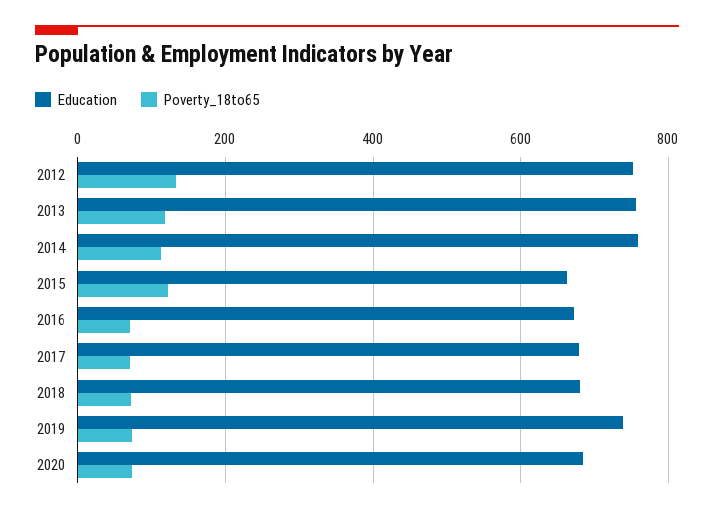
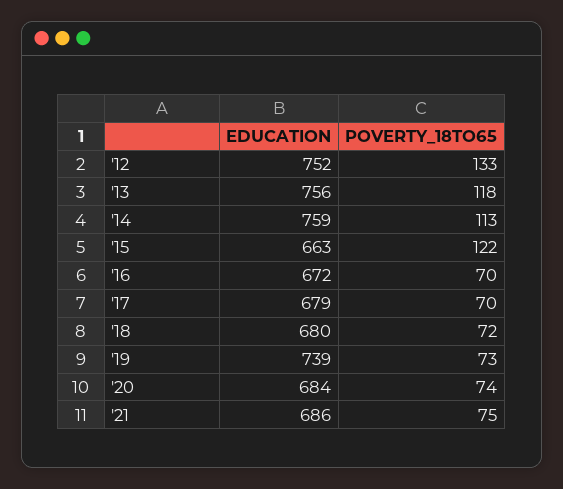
Education, '21: none -> 686
Poverty_18to65, '21: none -> 75

